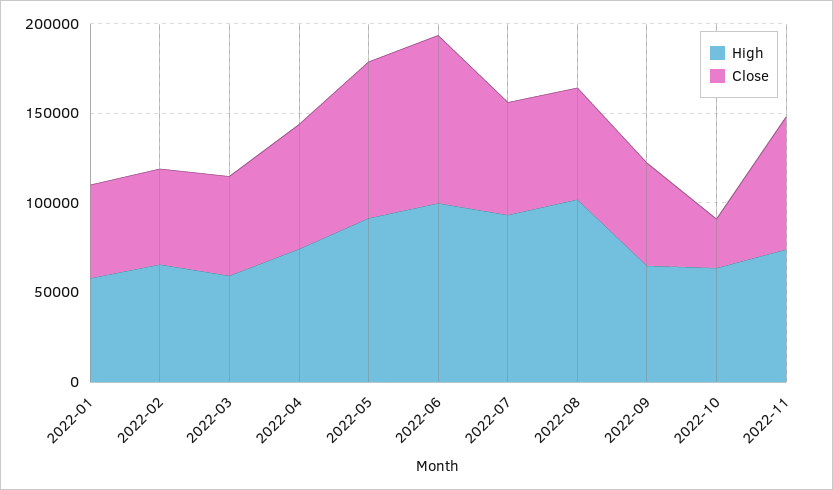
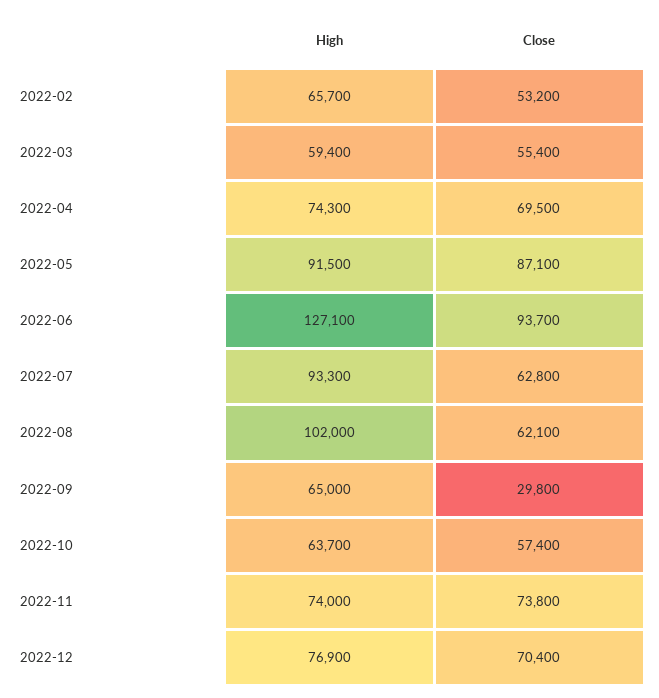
High, 2022-01: 60000 -> none
Close, 2022-01: 50000 -> none
High, 2022-06: 100000 -> 127100
Close, 2022-09: 60000 -> 29800
Close, 2022-10: 30000 -> 57400
High, 2022-12: none -> 76900
Close, 2022-12: none -> 70400

